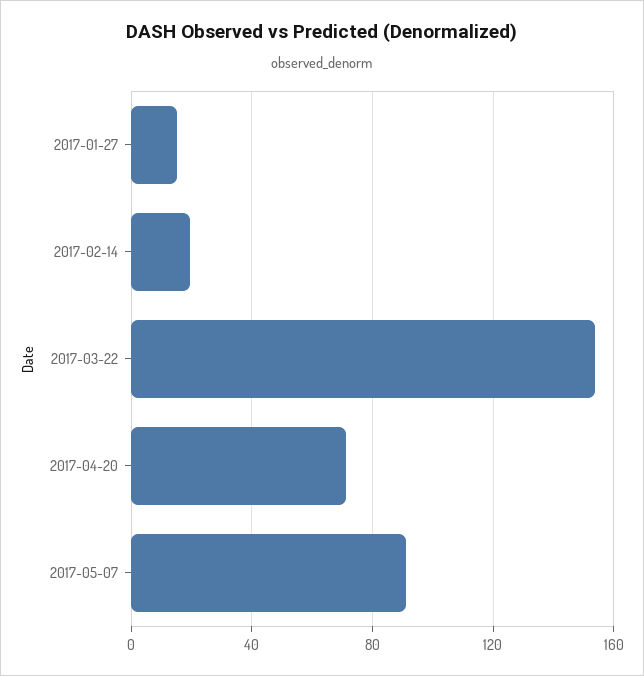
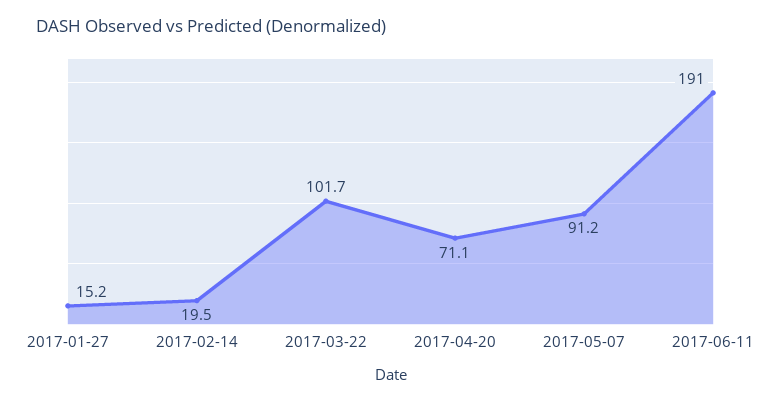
2017-03-22: 155 -> 101.7
2017-06-11: none -> 191

